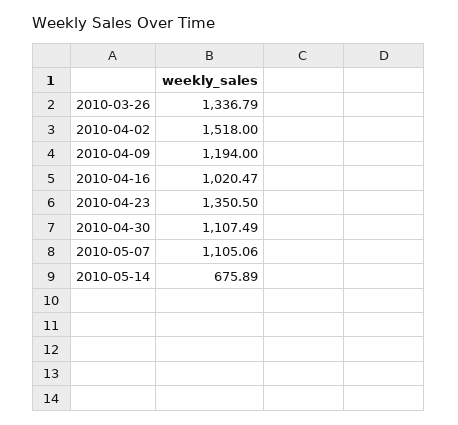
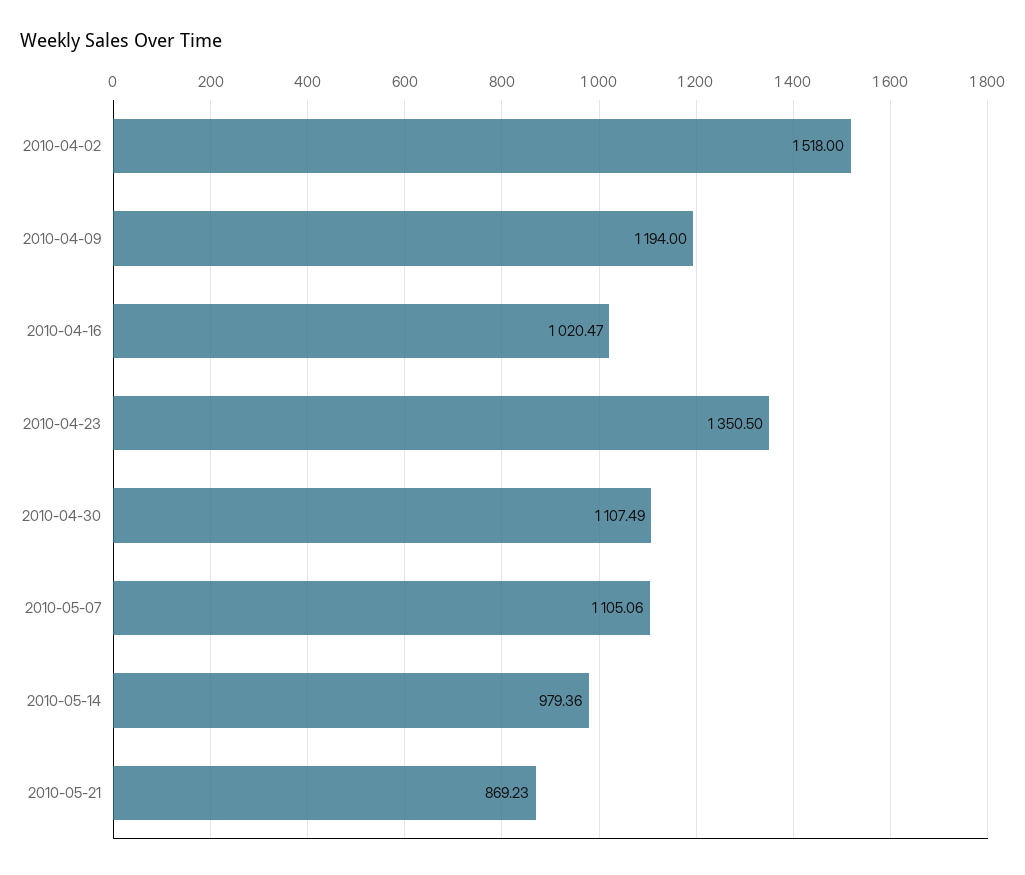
2010-03-26: 1336.79 -> none
2010-05-14: 675.89 -> 979.36
2010-05-21: none -> 869.23

